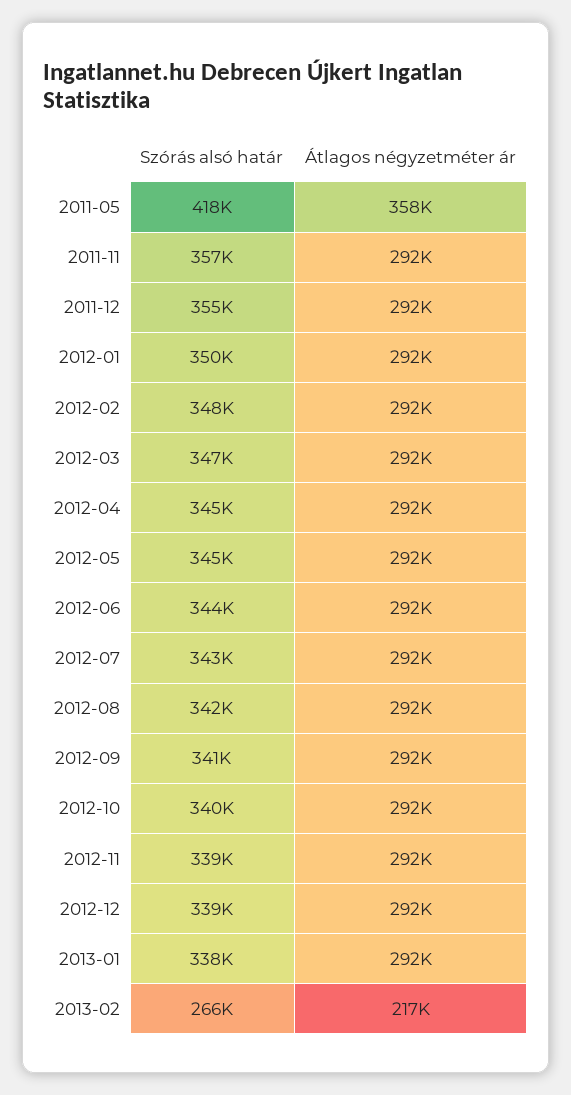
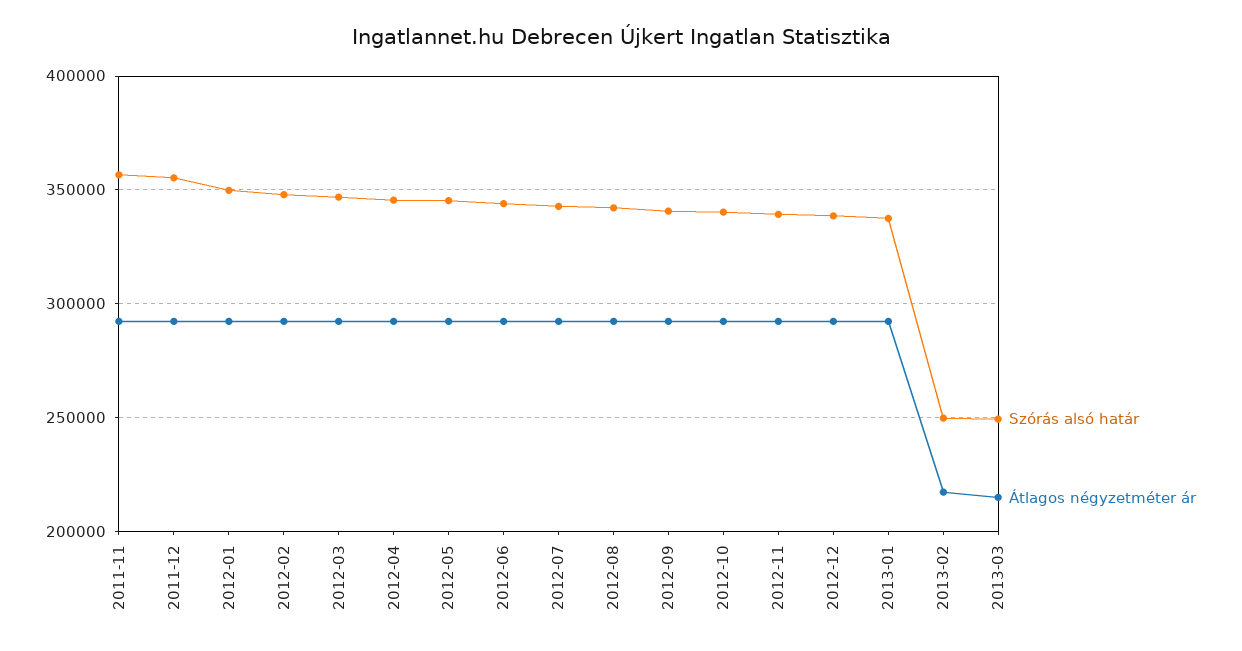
Szórás alsó határ, 2011-05: 418000 -> none
Átlagos négyzetméter ár, 2011-05: 358000 -> none
Szórás alsó határ, 2013-02: 266000 -> 250000
Szórás alsó határ, 2013-03: none -> 250000
Átlagos négyzetméter ár, 2013-03: none -> 215000

